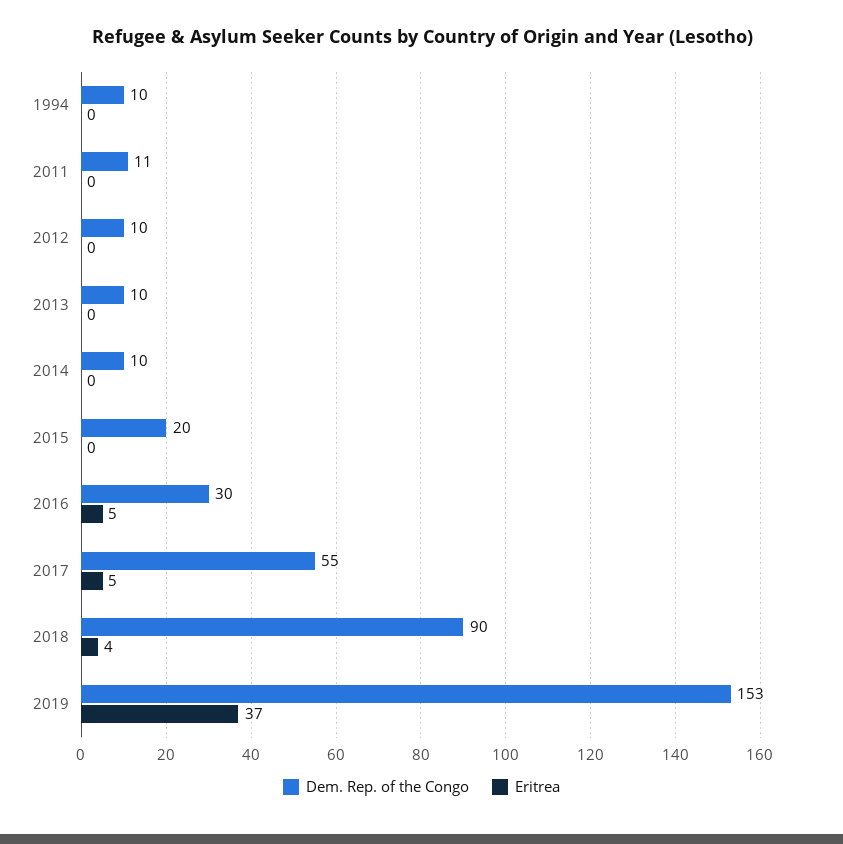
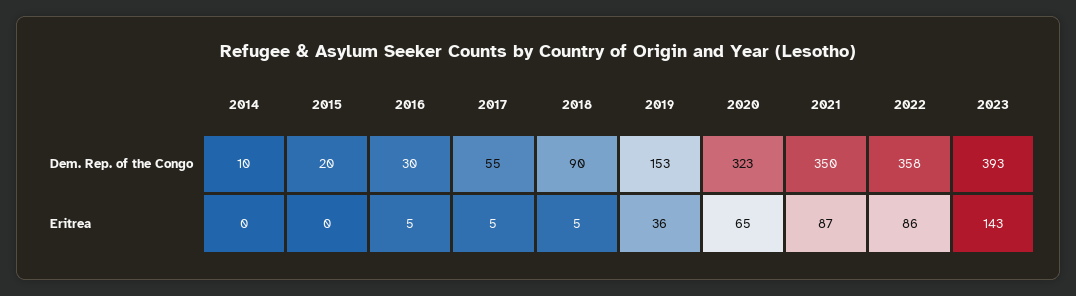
Dem. Rep. of the Congo, 1994: 10 -> none
Eritrea, 1994: 0 -> none
Dem. Rep. of the Congo, 2011: 11 -> none
Eritrea, 2011: 0 -> none
Dem. Rep. of the Congo, 2012: 10 -> none
Eritrea, 2012: 0 -> none
Dem. Rep. of the Congo, 2013: 10 -> none
Eritrea, 2013: 0 -> none
Eritrea, 2018: 4 -> 5
Eritrea, 2019: 37 -> 36
Dem. Rep. of the Congo, 2020: none -> 323
Dem. Rep. of the Congo, 2021: none -> 350
Dem. Rep. of the Congo, 2022: none -> 358
Dem. Rep. of the Congo, 2023: none -> 393
Eritrea, 2020: none -> 65
Eritrea, 2021: none -> 87
Eritrea, 2022: none -> 86
Eritrea, 2023: none -> 143

